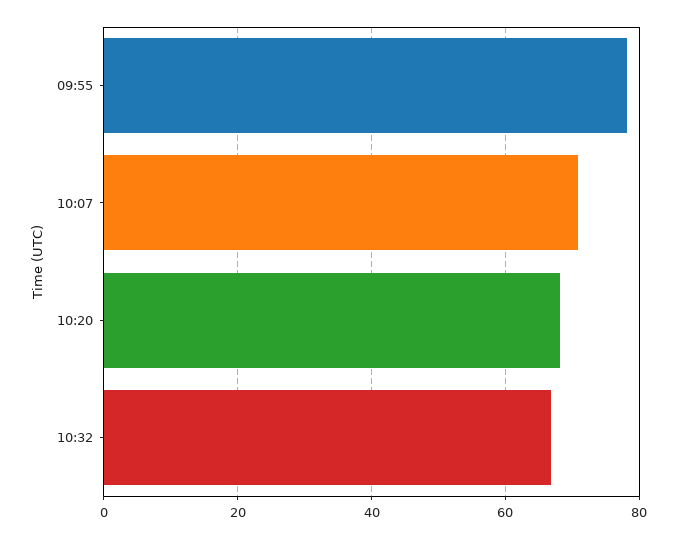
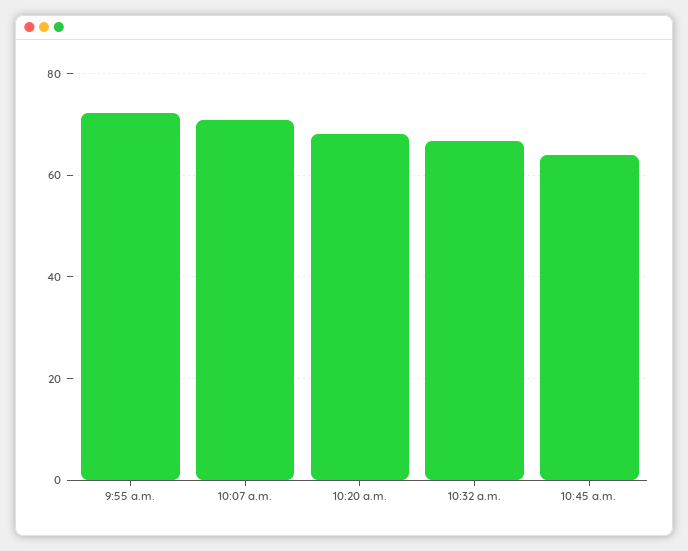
09:55: 78 -> 72
10:45 a.m.: none -> 64

